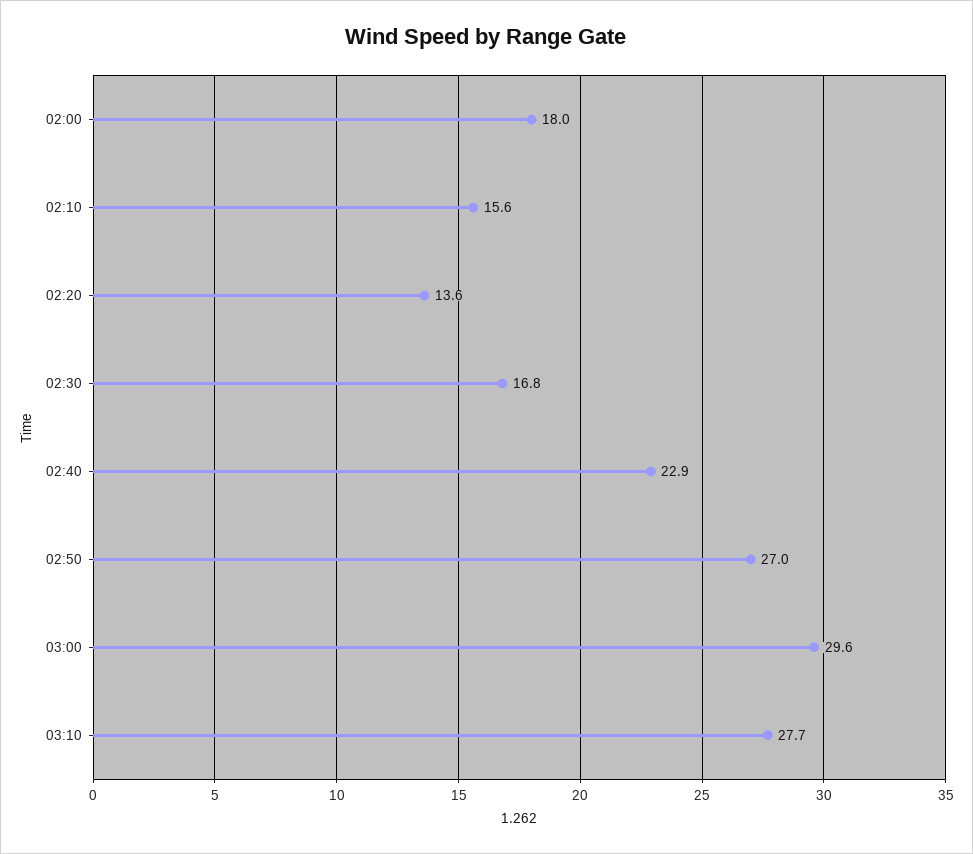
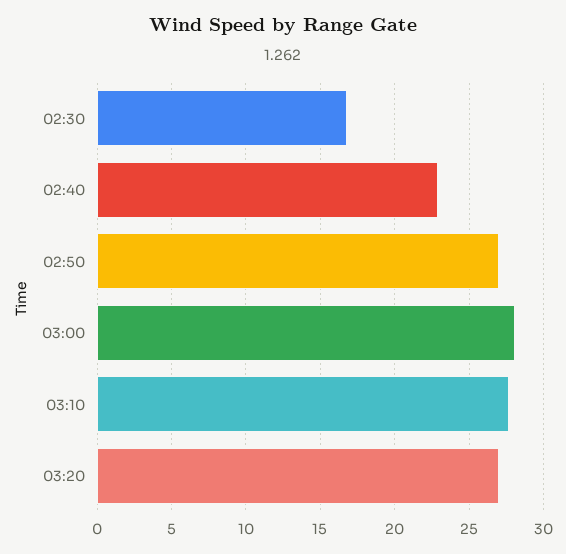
02:00: 18 -> none
02:10: 15.6 -> none
02:20: 13.6 -> none
03:00: 29.6 -> 28
03:20: none -> 27

